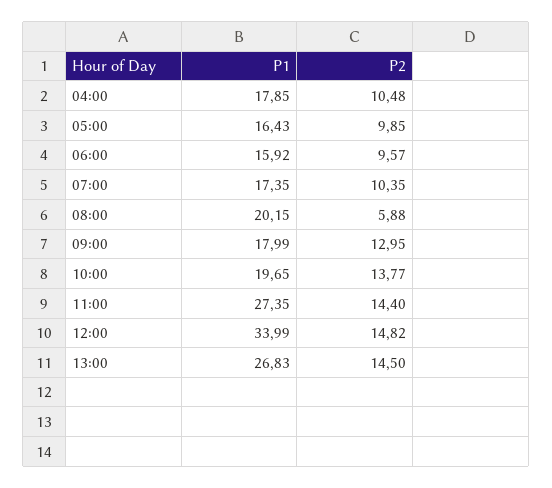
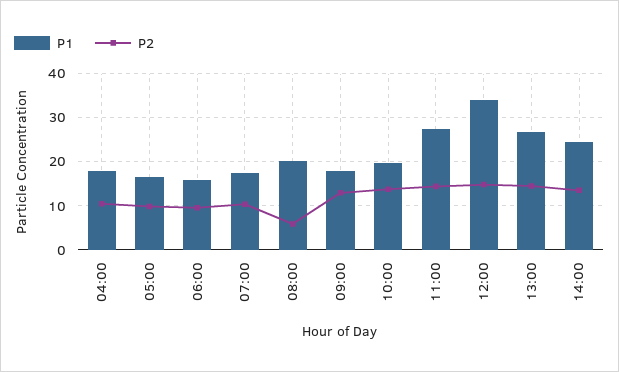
P1, 14:00: none -> 24
P2, 14:00: none -> 14

